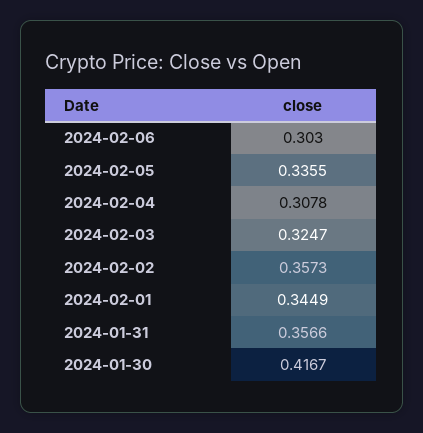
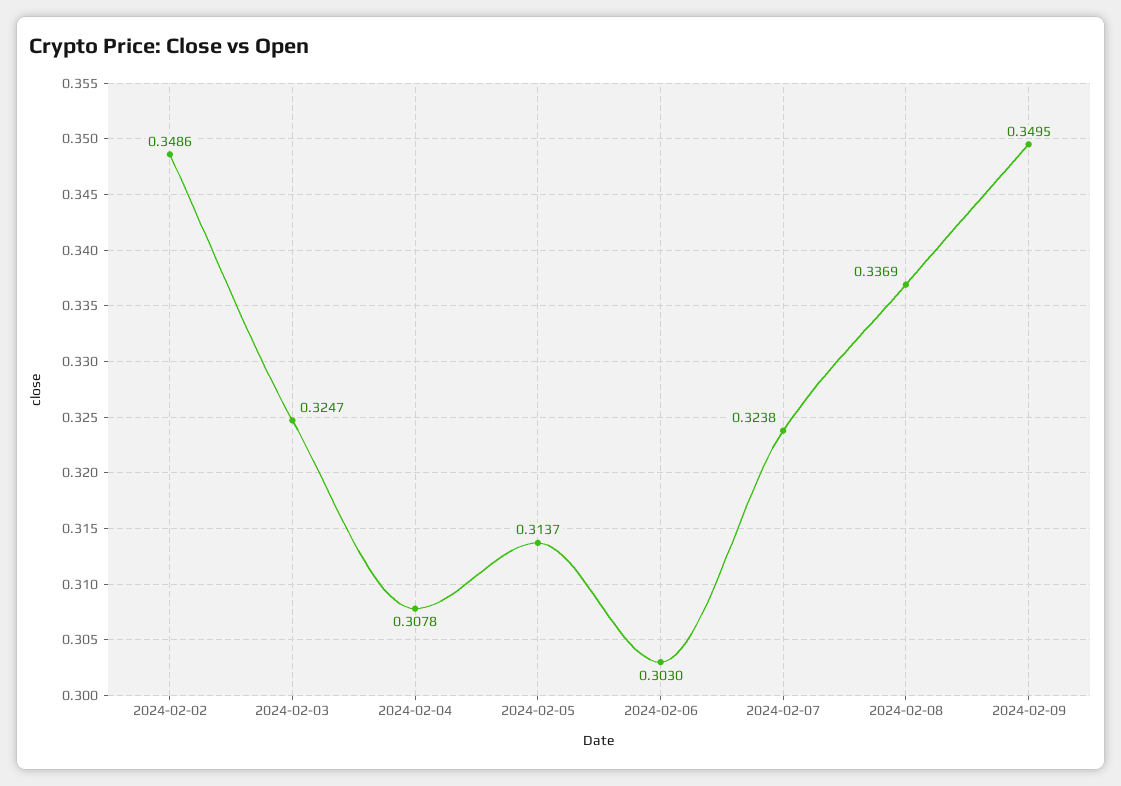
2024-02-05: 0.3355 -> 0.3137
2024-02-02: 0.3573 -> 0.3486
2024-02-01: 0.3449 -> none
2024-01-31: 0.3566 -> none
2024-01-30: 0.4167 -> none
2024-02-07: none -> 0.3238
2024-02-08: none -> 0.3369
2024-02-09: none -> 0.3495

